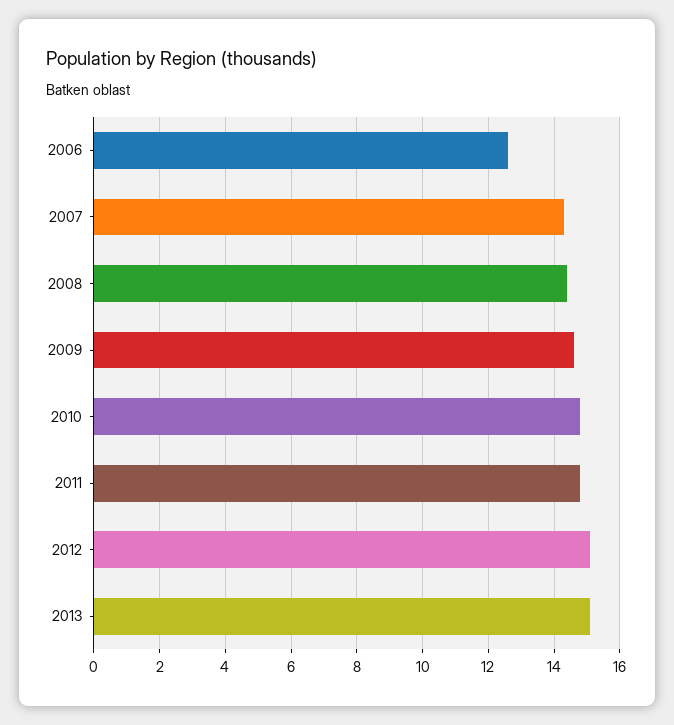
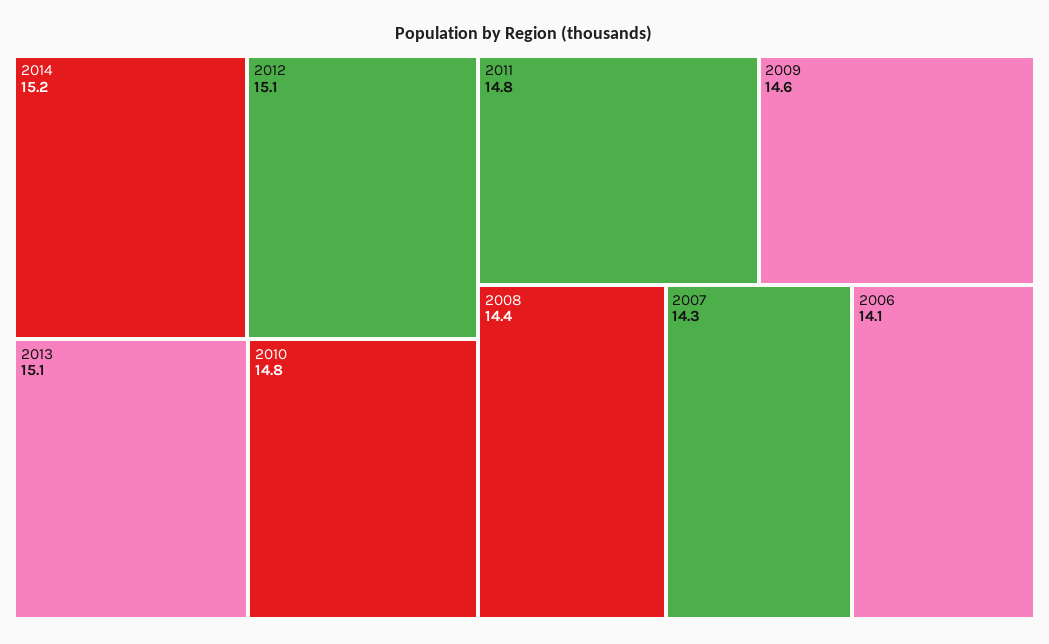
2006: 12.5 -> 14.1
2014: none -> 15.2

